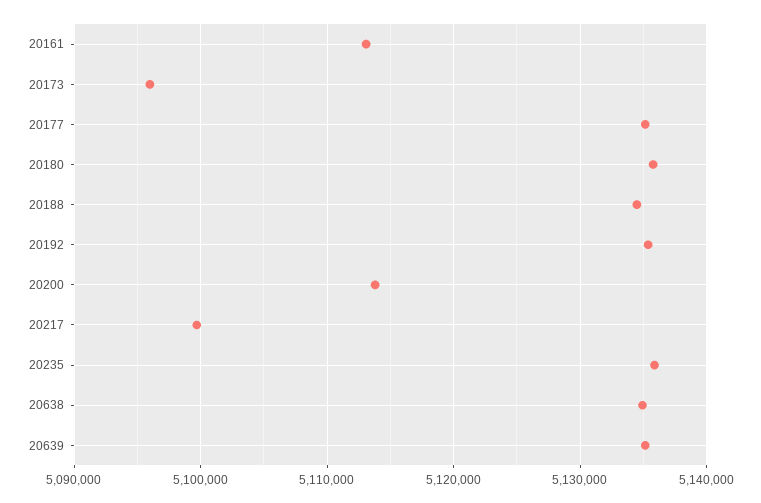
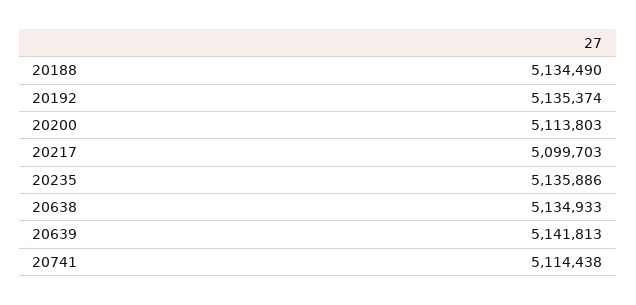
20161: 5113000 -> none
20173: 5096000 -> none
20177: 5135000 -> none
20180: 5136000 -> none
20639: 5135000 -> 5141813
20741: none -> 5114438

